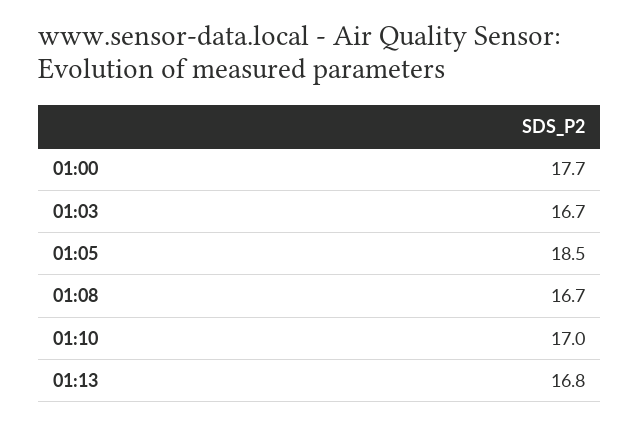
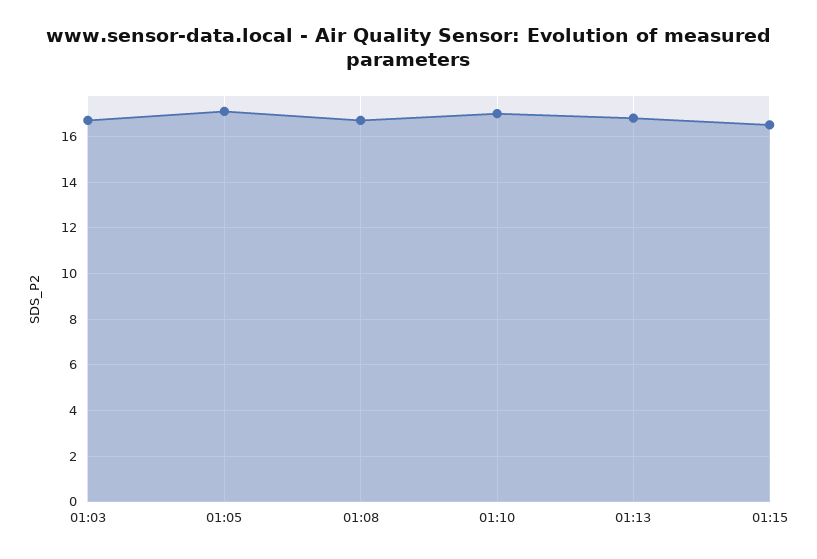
01:00: 17.7 -> none
01:05: 18.5 -> 17
01:15: none -> 16.5

